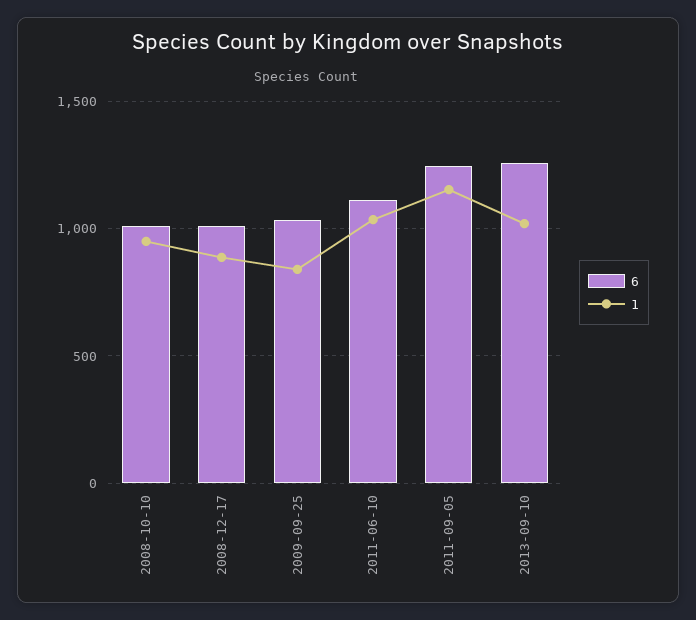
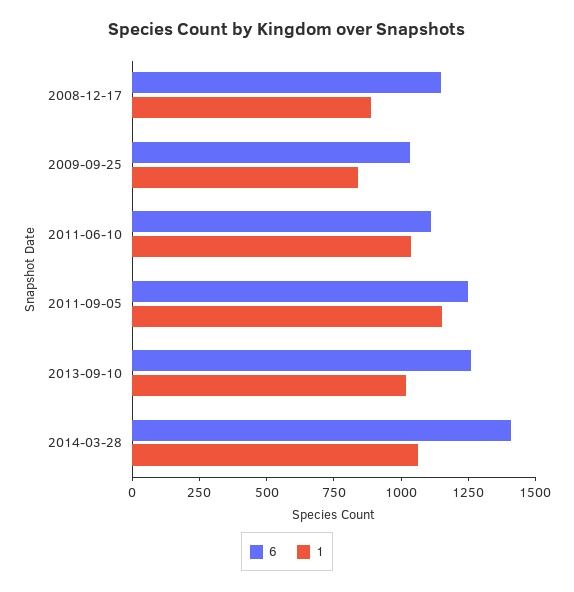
6, 2008-10-10: 1000 -> none
1, 2008-10-10: 950 -> none
6, 2008-12-17: 1000 -> 1150
6, 2014-03-28: none -> 1400
1, 2014-03-28: none -> 1050

